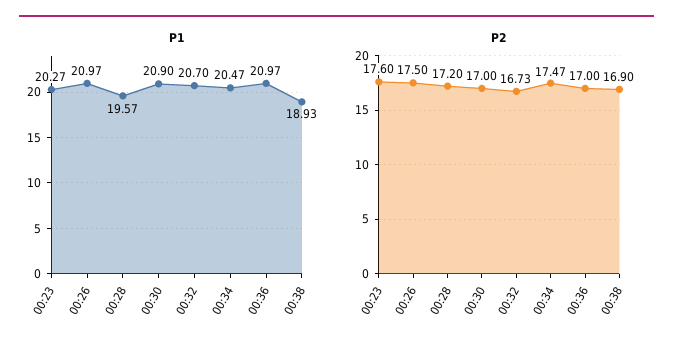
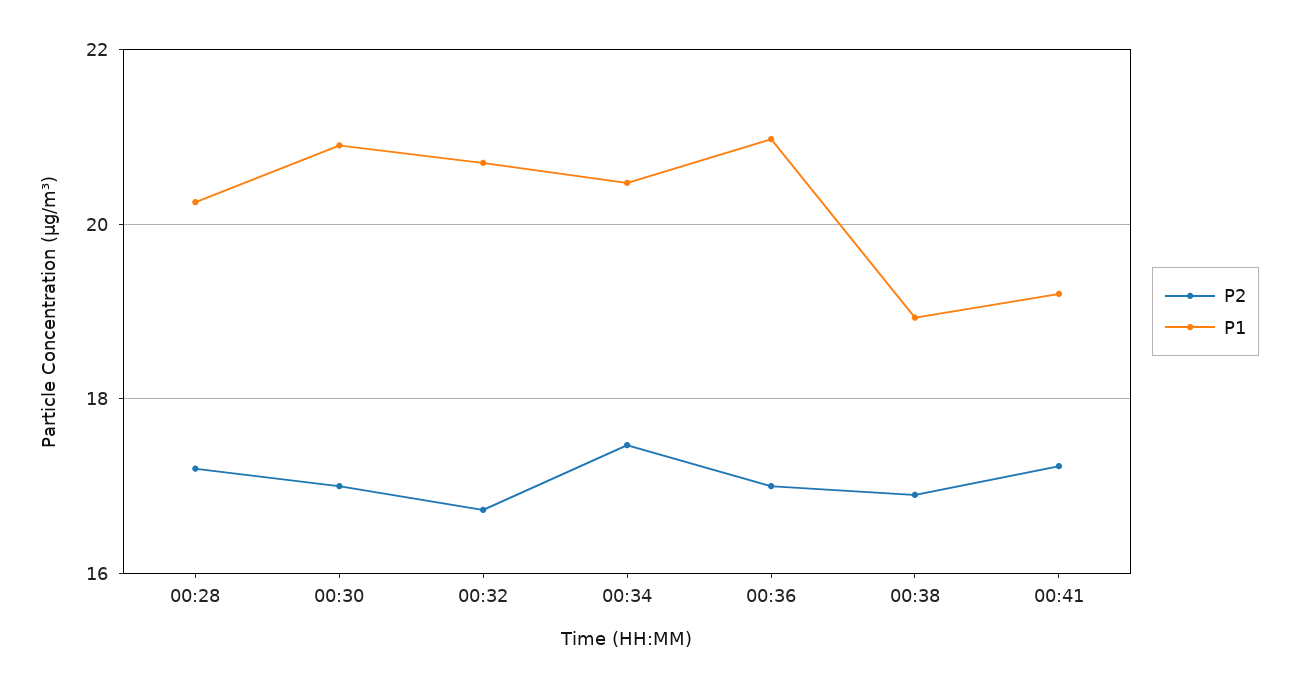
P1, 00:23: 20.27 -> none
P1, 00:26: 20.97 -> none
P1, 00:28: 19.57 -> 20.2
P2, 00:23: 17.6 -> none
P2, 00:26: 17.5 -> none
P2, 00:41: none -> 17.2
P1, 00:41: none -> 19.2

